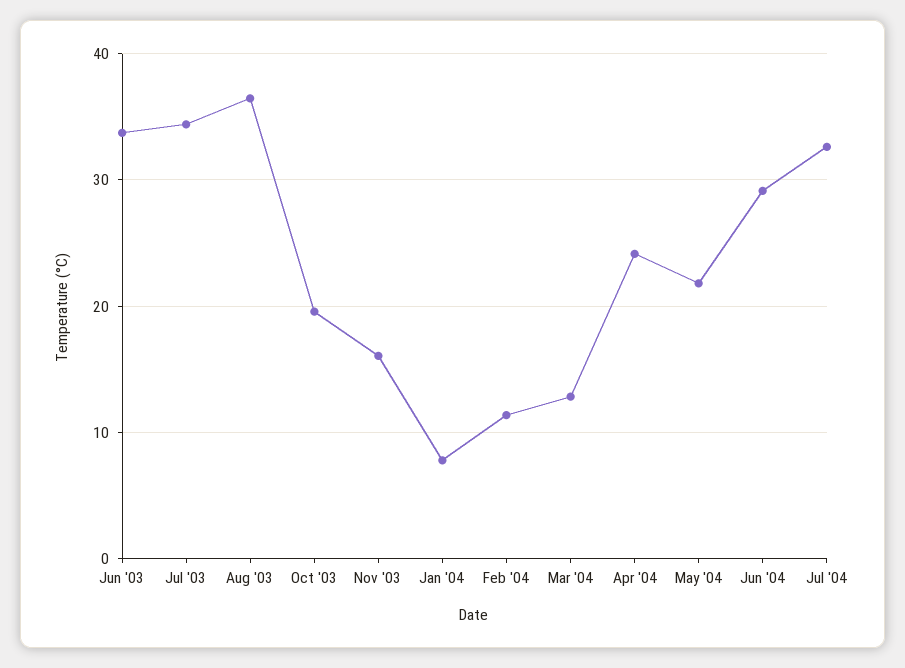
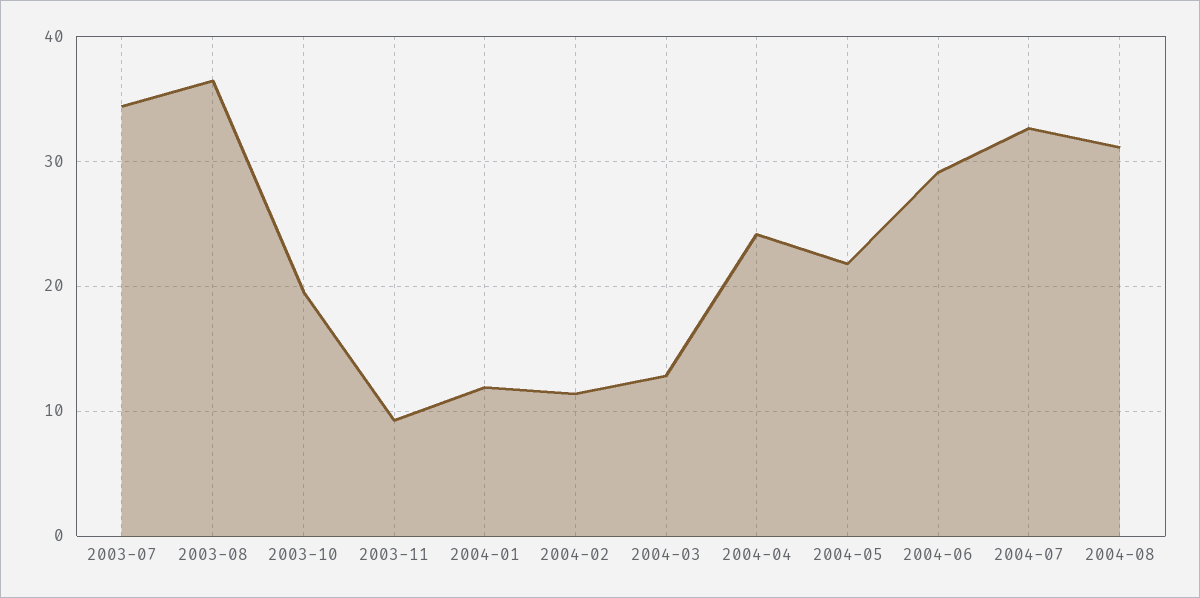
Jun '03: 34 -> none
Nov '03: 16 -> 9
Jan '04: 8 -> 12
2004-08: none -> 31

